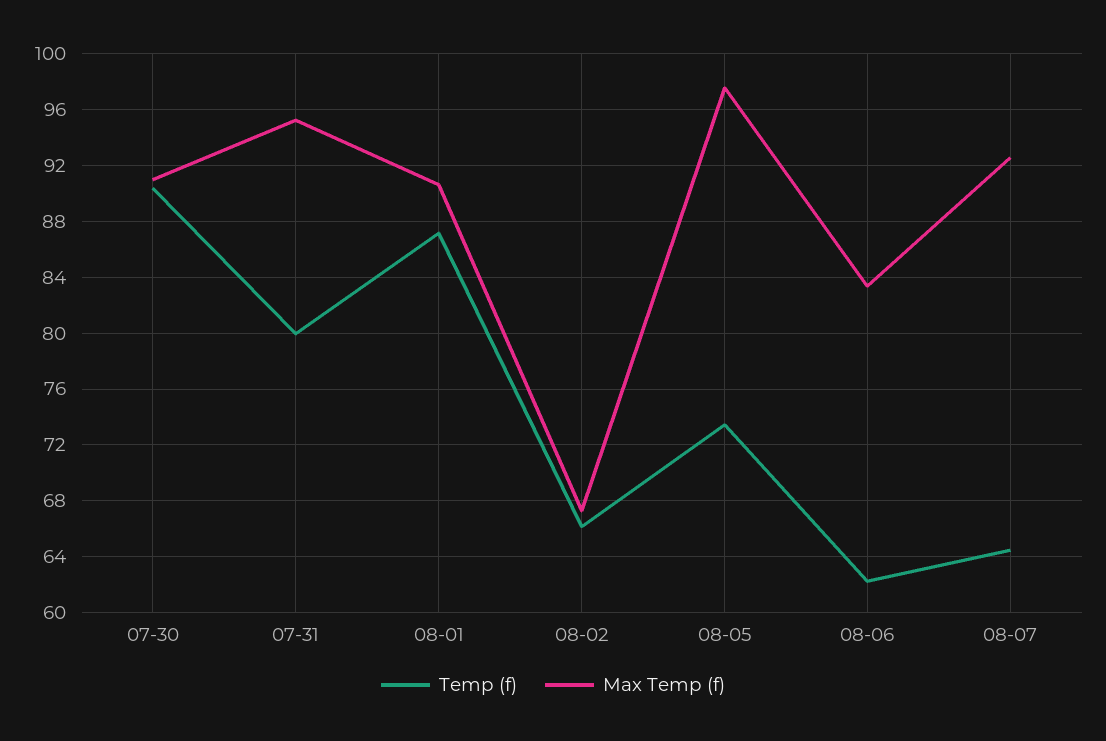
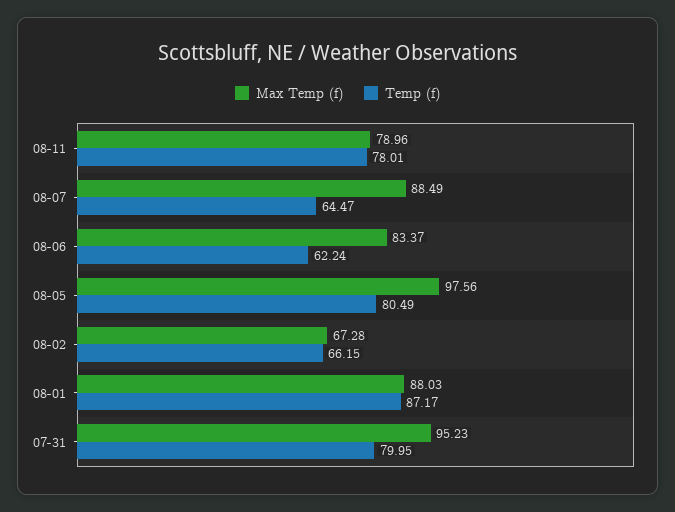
Temp (f), 07-30: 90.5 -> none
Max Temp (f), 07-30: 91 -> none
Max Temp (f), 08-01: 90.5 -> 88.03
Temp (f), 08-05: 73.5 -> 80.49
Max Temp (f), 08-07: 92.5 -> 88.49
Max Temp (f), 08-11: none -> 78.96
Temp (f), 08-11: none -> 78.01

